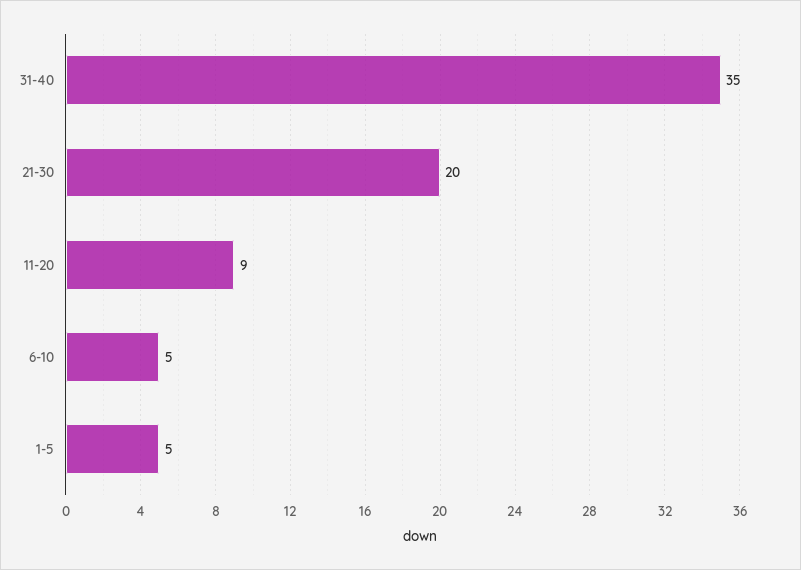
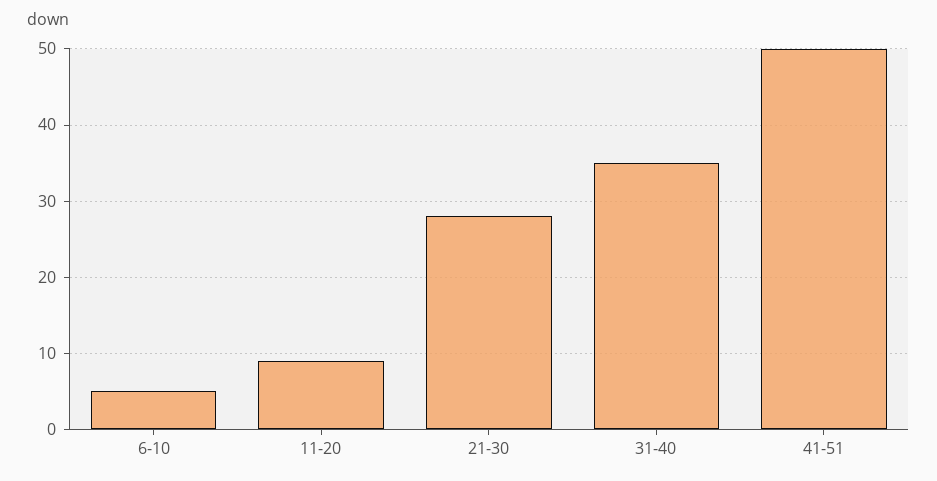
21-30: 20 -> 28
1-5: 5 -> none
41-51: none -> 50

